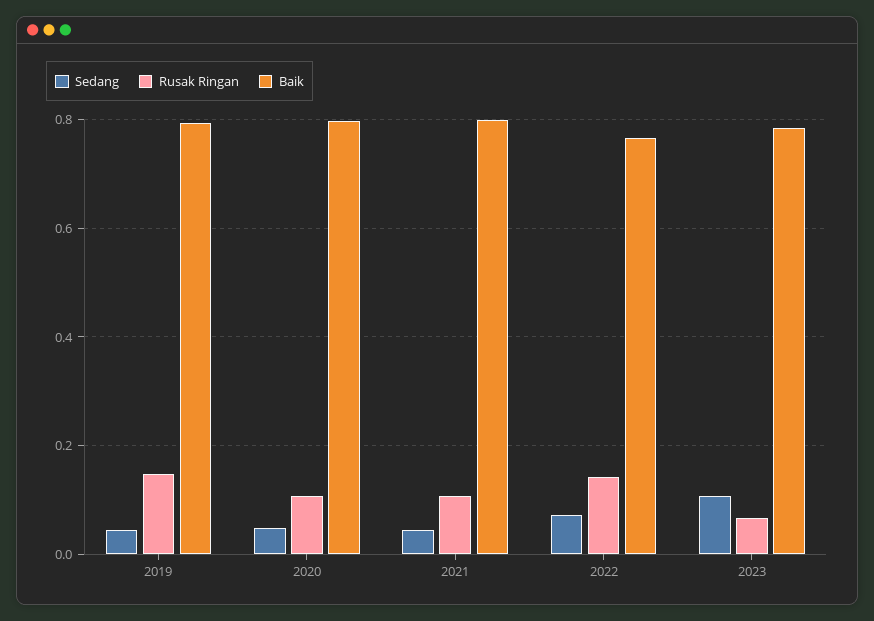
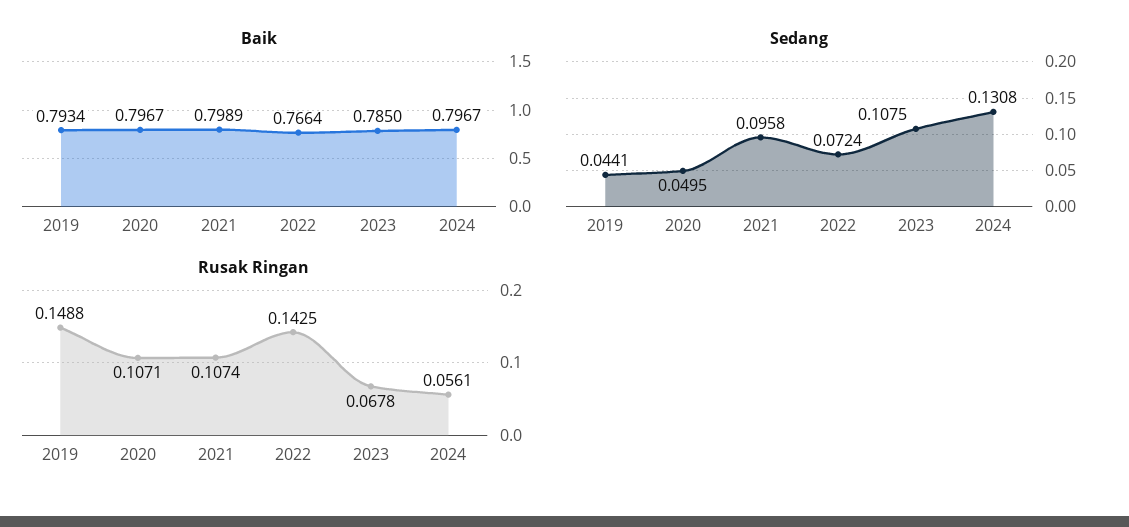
Sedang, 2021: 0.04 -> 0.0958
Baik, 2024: none -> 0.7967
Sedang, 2024: none -> 0.1308
Rusak Ringan, 2024: none -> 0.0561

